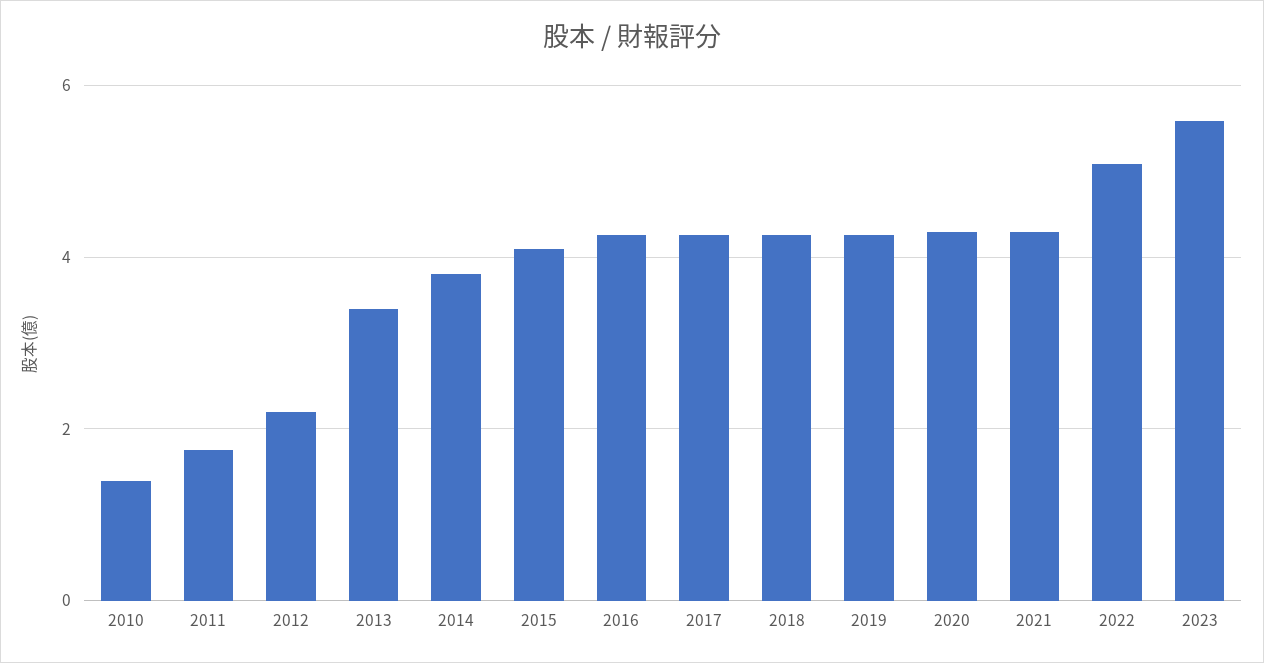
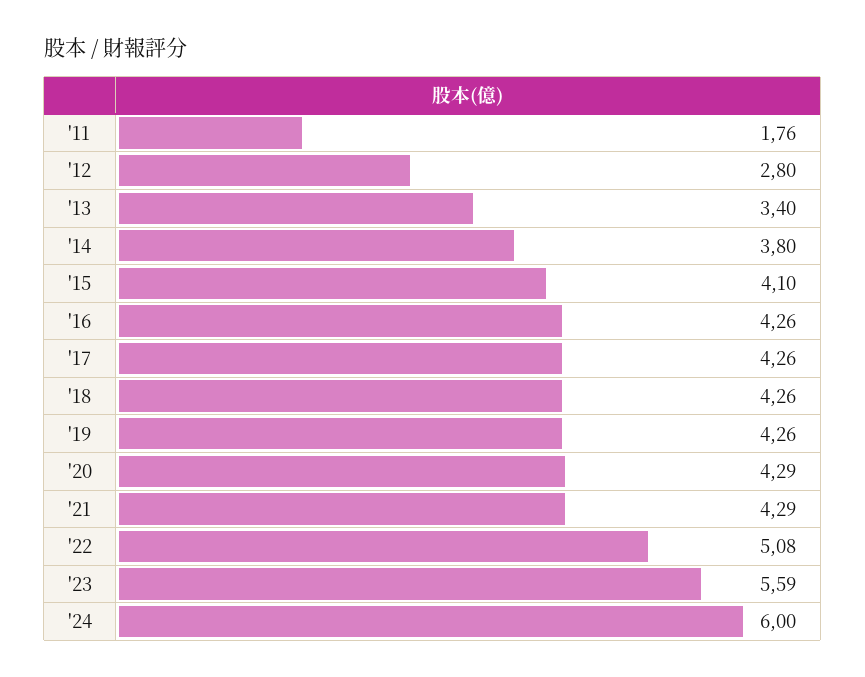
2010: 1.4 -> none
2012: 2.2 -> 2.8
'24: none -> 6

